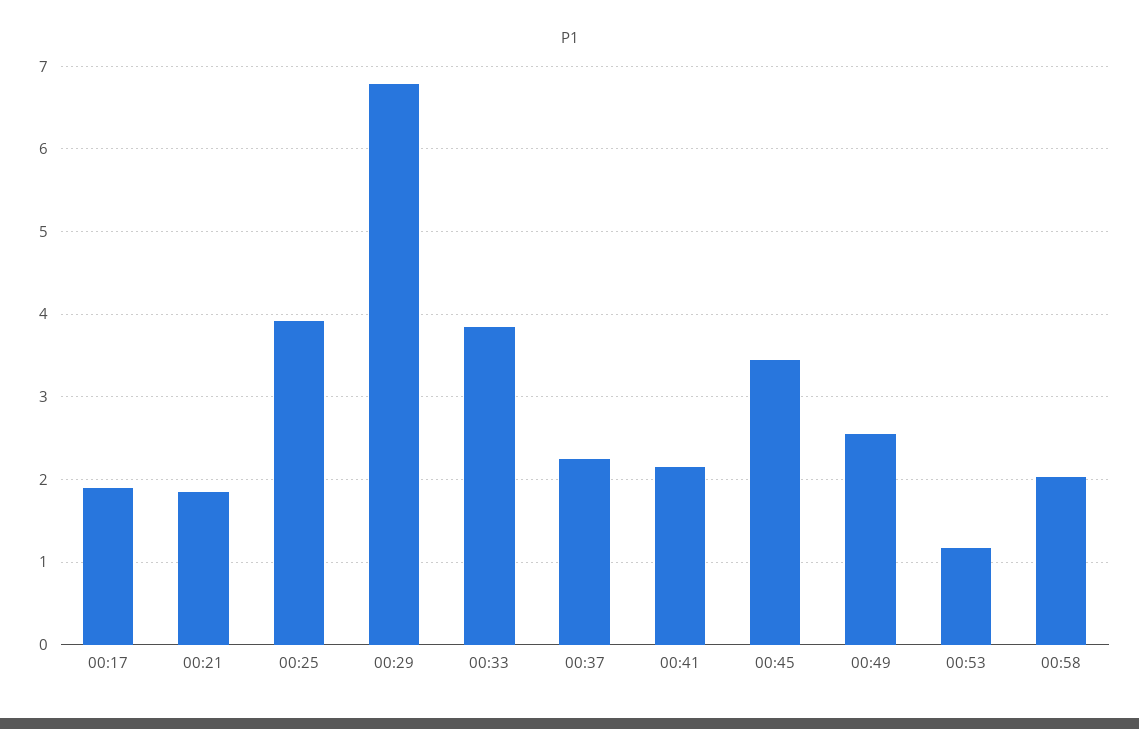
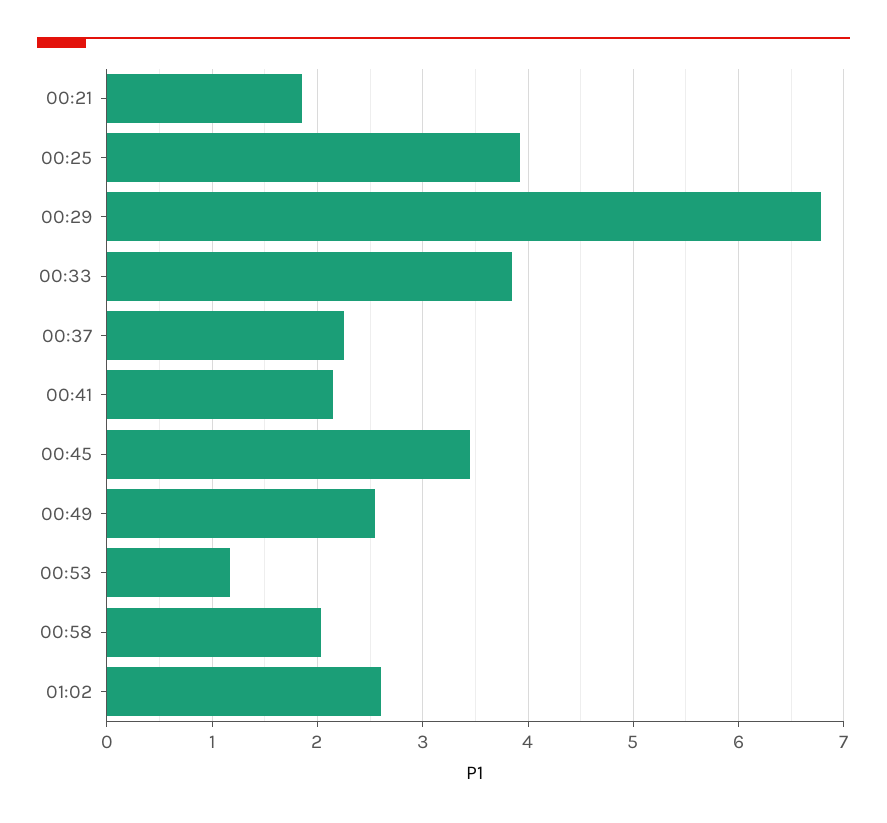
00:17: 1.9 -> none
01:02: none -> 2.6

